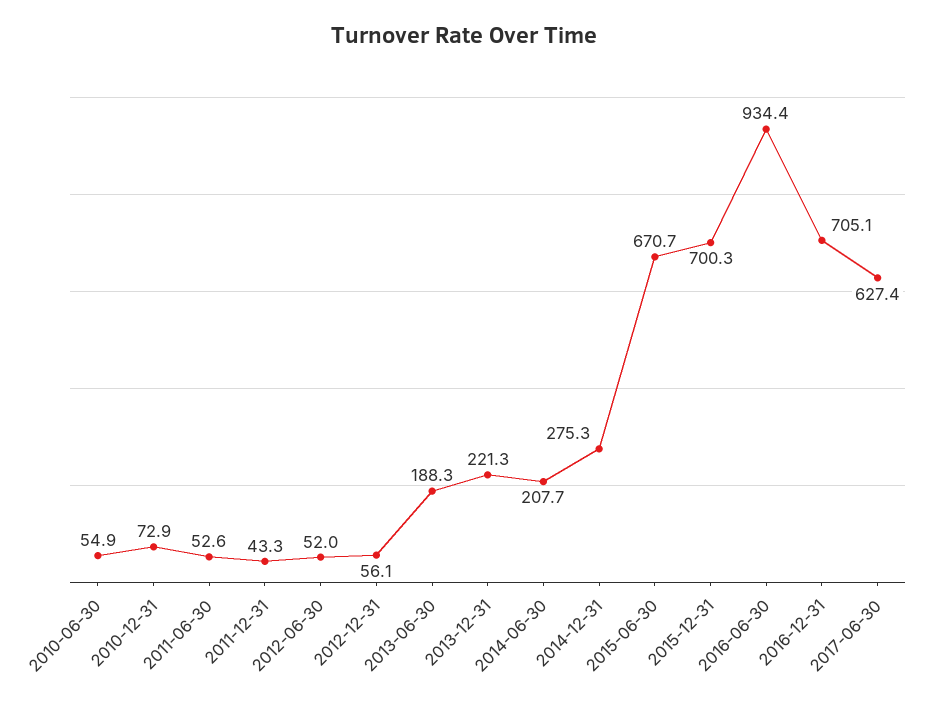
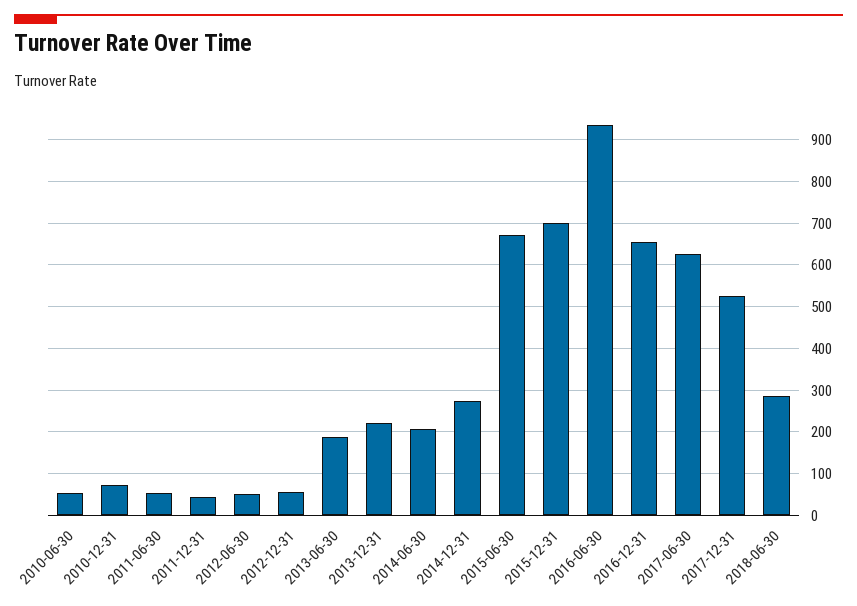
2016-12-31: 705.1 -> 660
2017-12-31: none -> 520
2018-06-30: none -> 280

